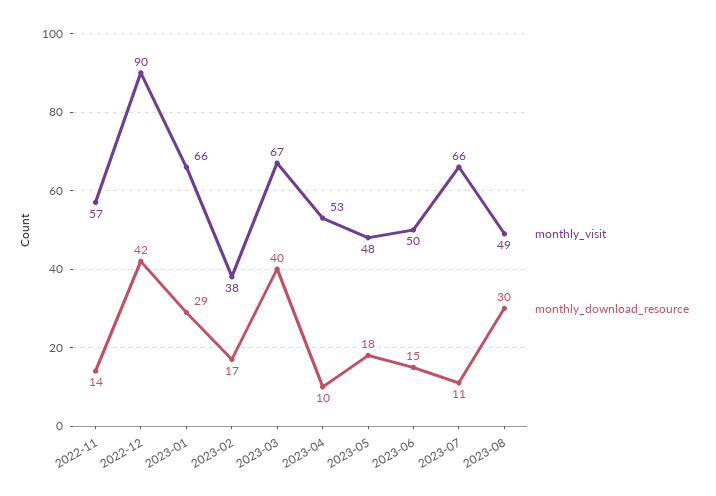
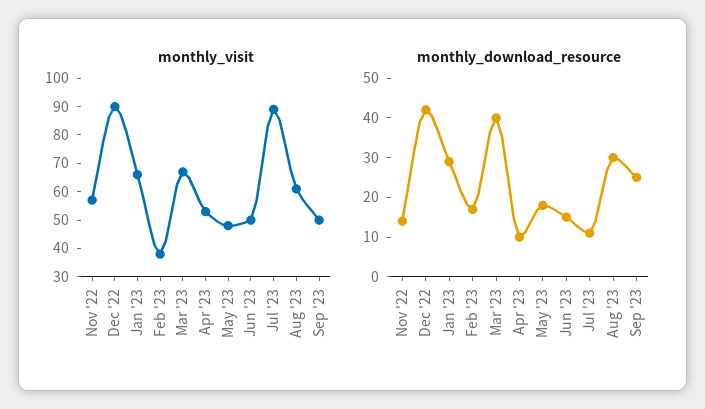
monthly_visit, 2023-07: 66 -> 90
monthly_visit, 2023-08: 49 -> 60
monthly_visit, Sep '23: none -> 50
monthly_download_resource, Sep '23: none -> 25

